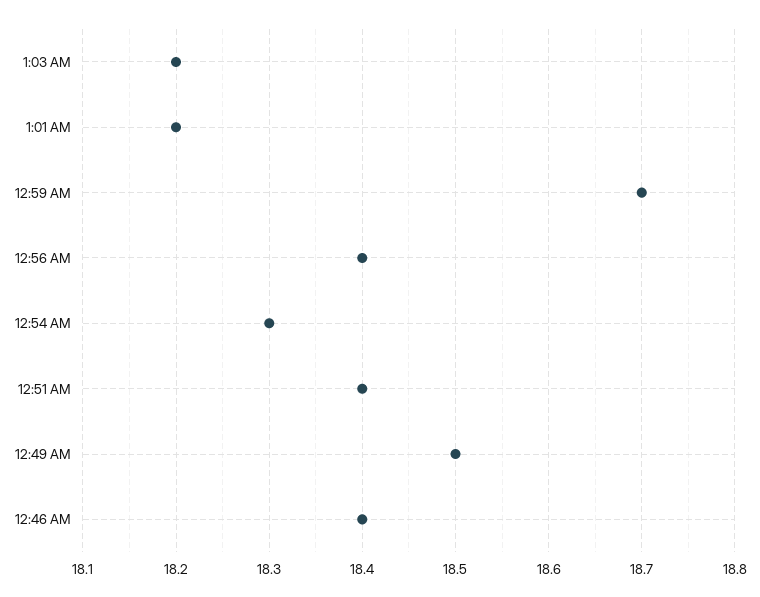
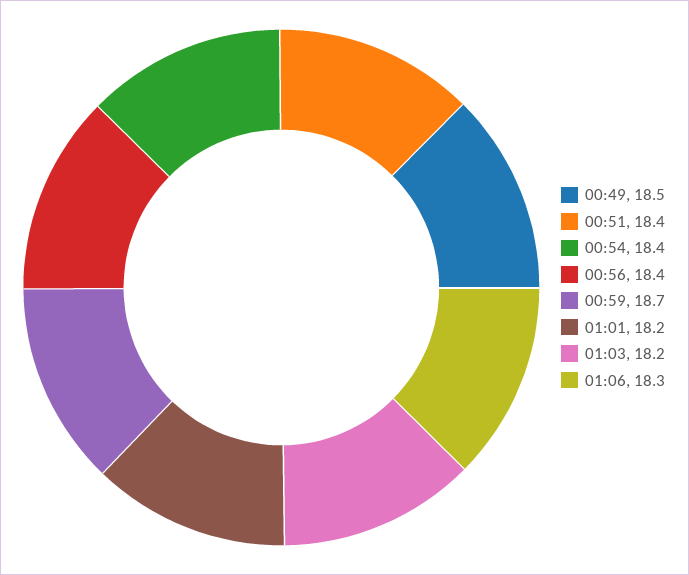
12:54 AM: 18.3 -> 18.4
12:46 AM: 18.4 -> none
01:06: none -> 18.3

